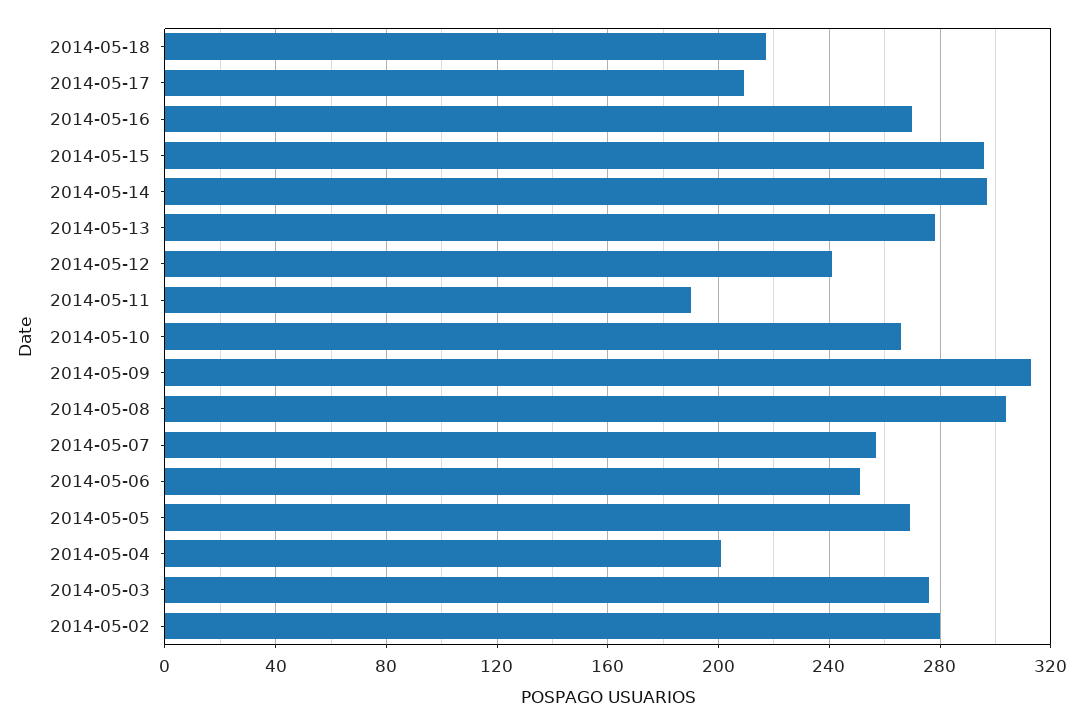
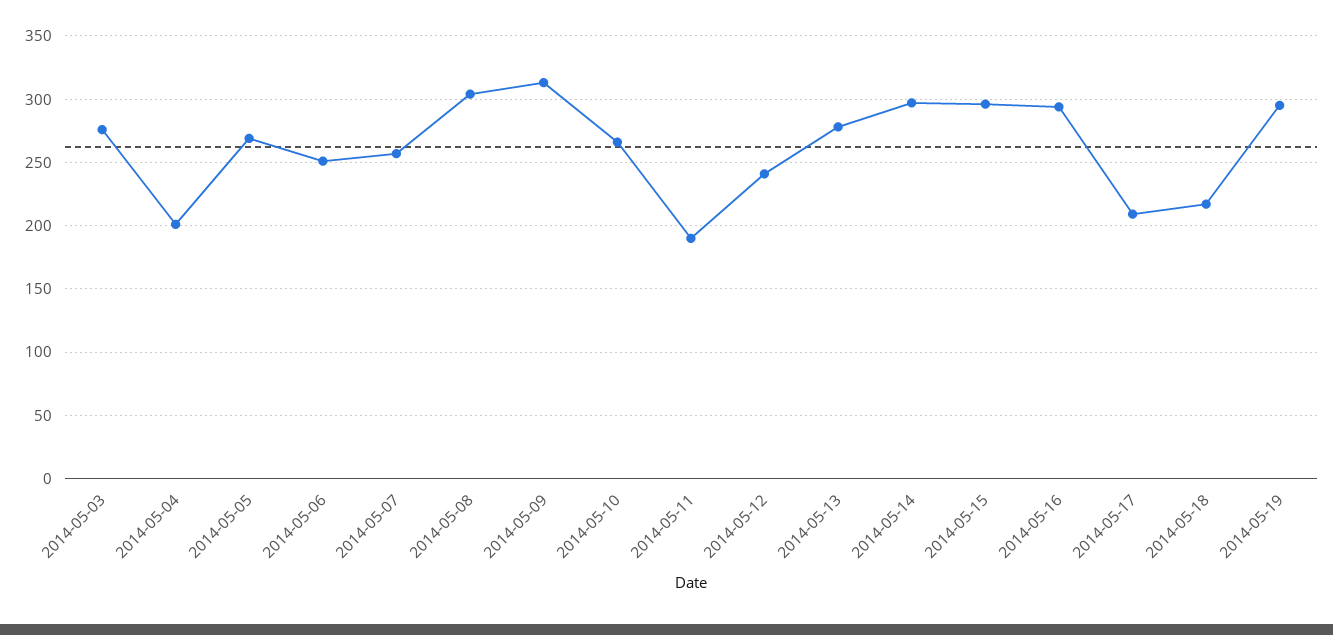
2014-05-16: 270 -> 295
2014-05-02: 280 -> none
2014-05-19: none -> 295

